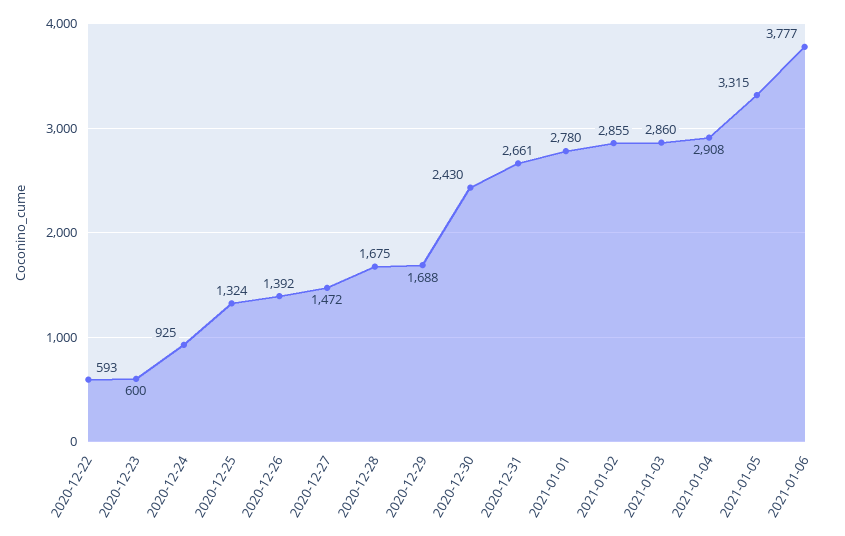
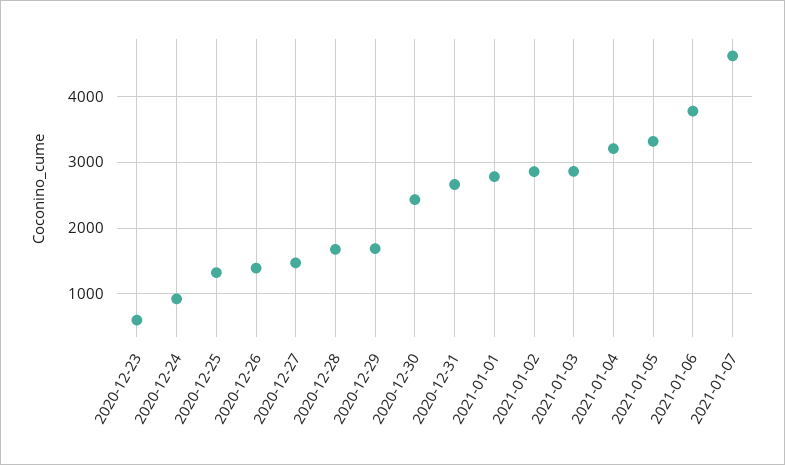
2020-12-22: 593 -> none
2021-01-04: 2908 -> 3200
2021-01-07: none -> 4600

